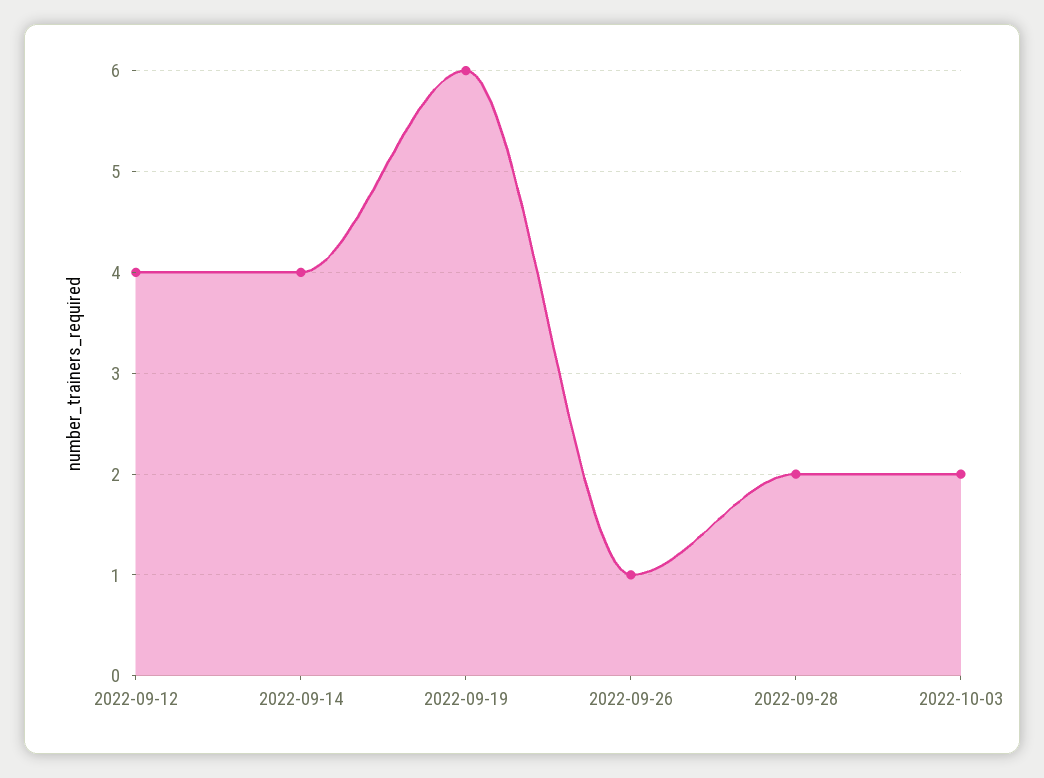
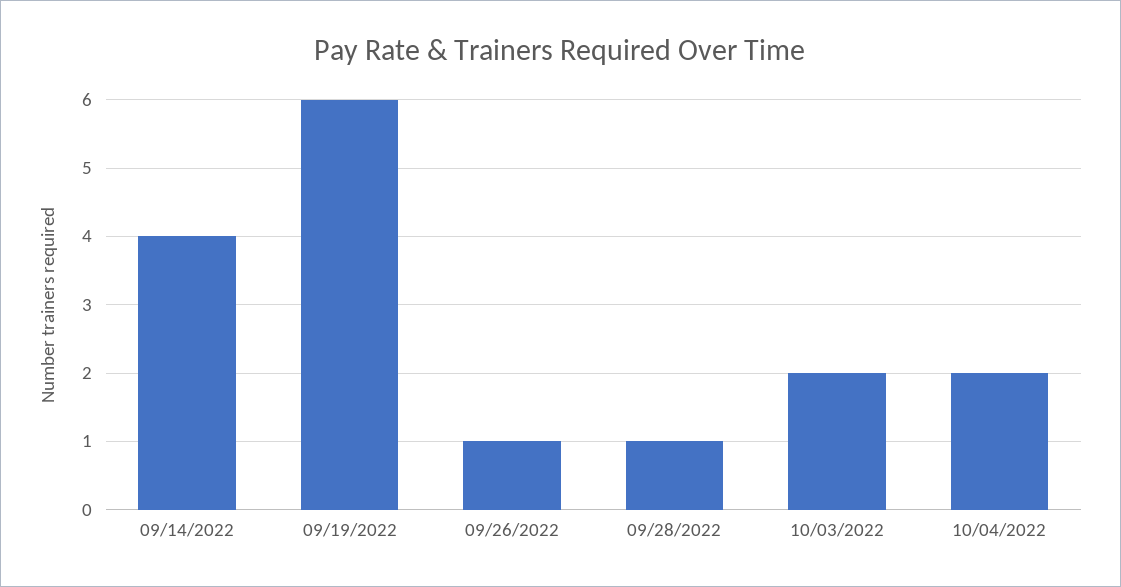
2022-09-12: 4 -> none
2022-09-28: 2 -> 1
10/04/2022: none -> 2

